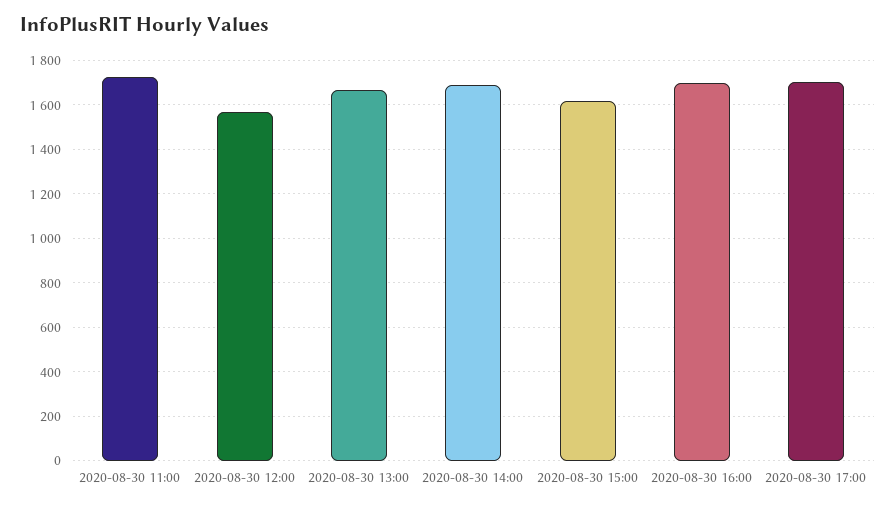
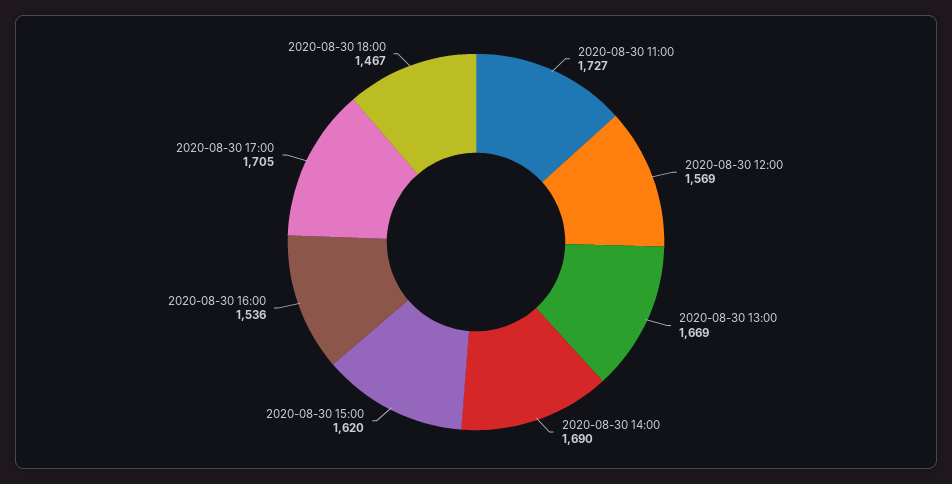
2020-08-30 16:00: 1700 -> 1536
2020-08-30 18:00: none -> 1467

